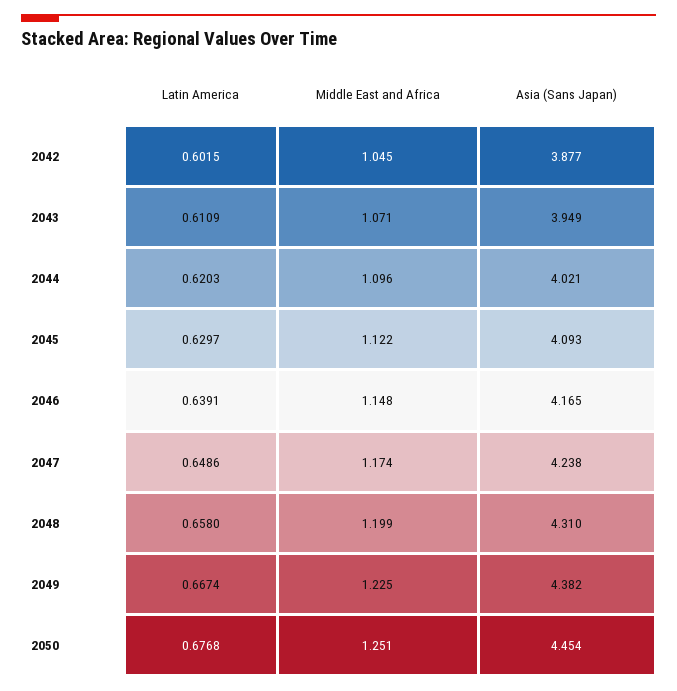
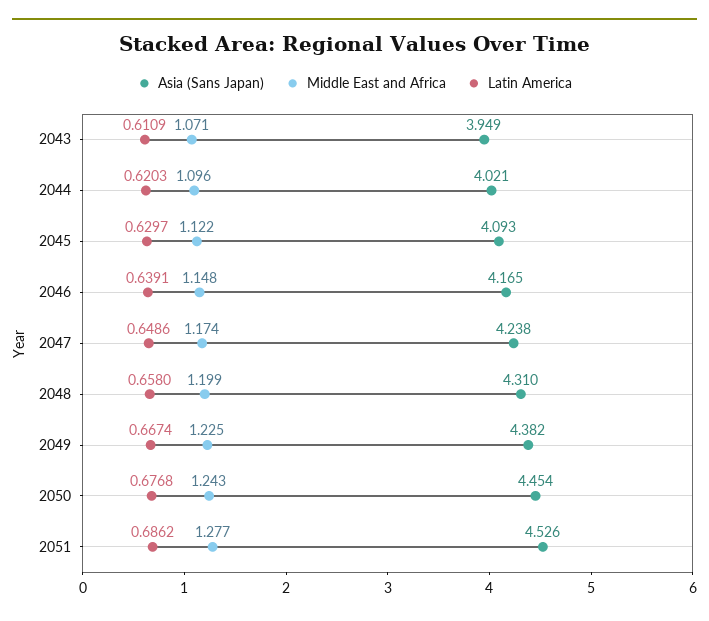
Latin America, 2042: 0.6015 -> none
Middle East and Africa, 2042: 1.045 -> none
Asia (Sans Japan), 2042: 3.877 -> none
Middle East and Africa, 2050: 1.251 -> 1.243
Asia (Sans Japan), 2051: none -> 4.526
Middle East and Africa, 2051: none -> 1.277
Latin America, 2051: none -> 0.6862

